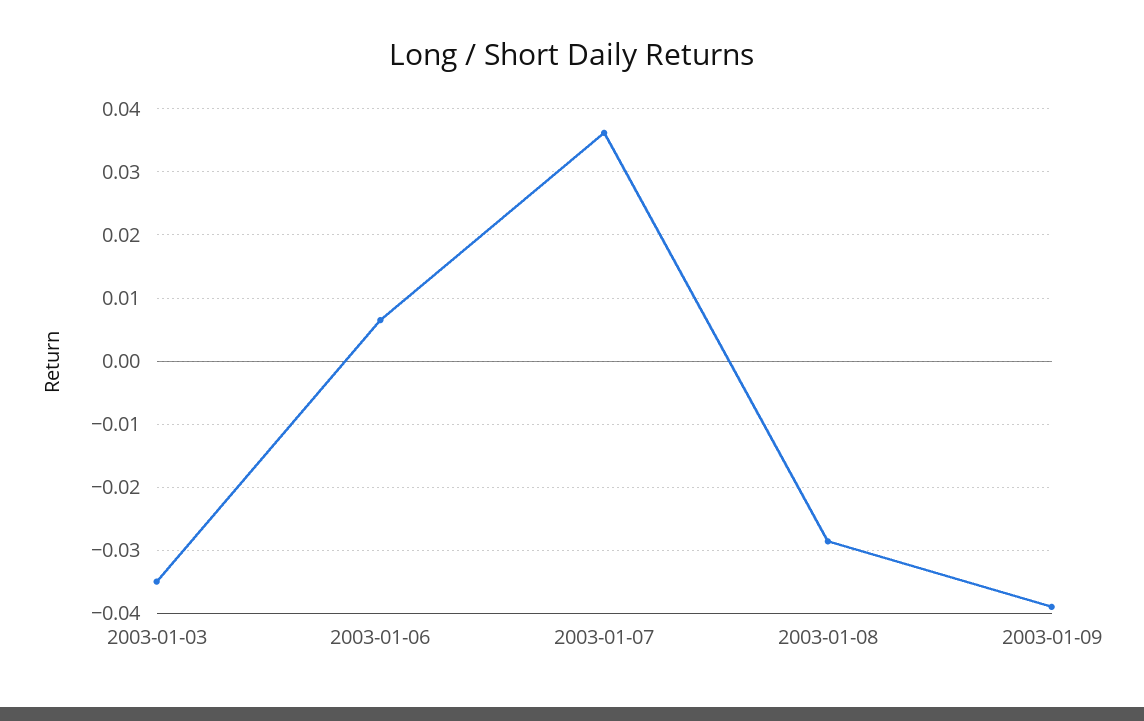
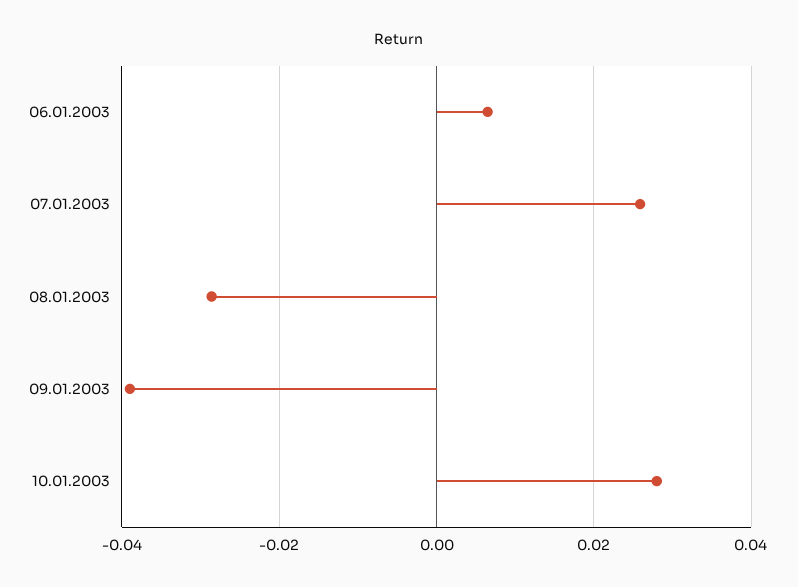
2003-01-03: -0.035 -> none
2003-01-07: 0.036 -> 0.026
10.01.2003: none -> 0.028

